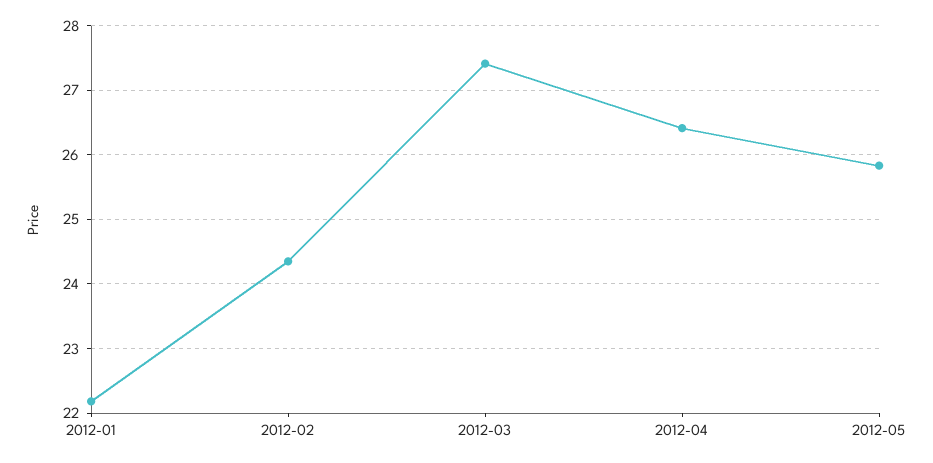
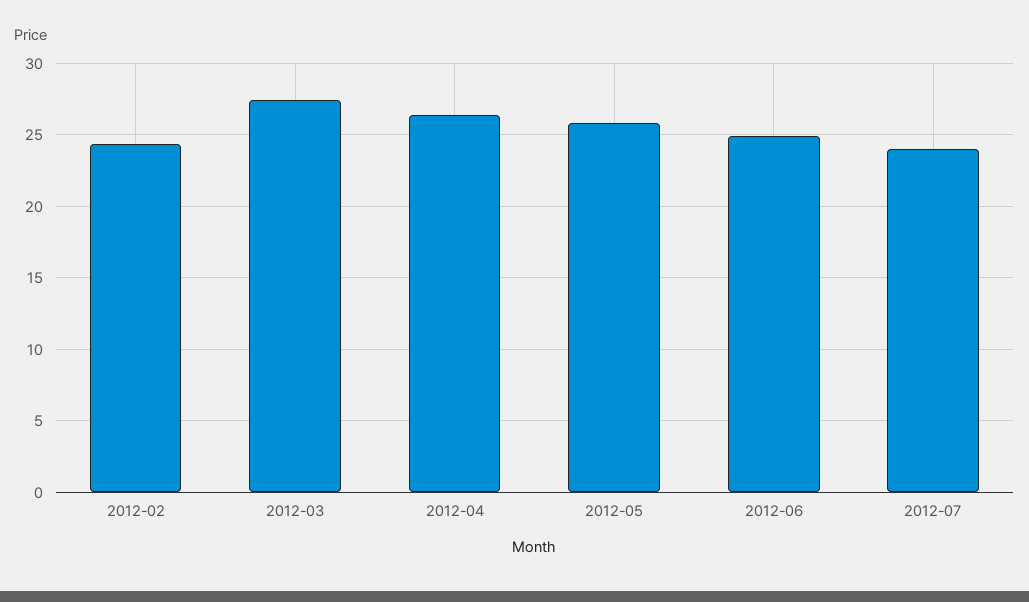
2012-01: 22.2 -> none
2012-06: none -> 25
2012-07: none -> 24

